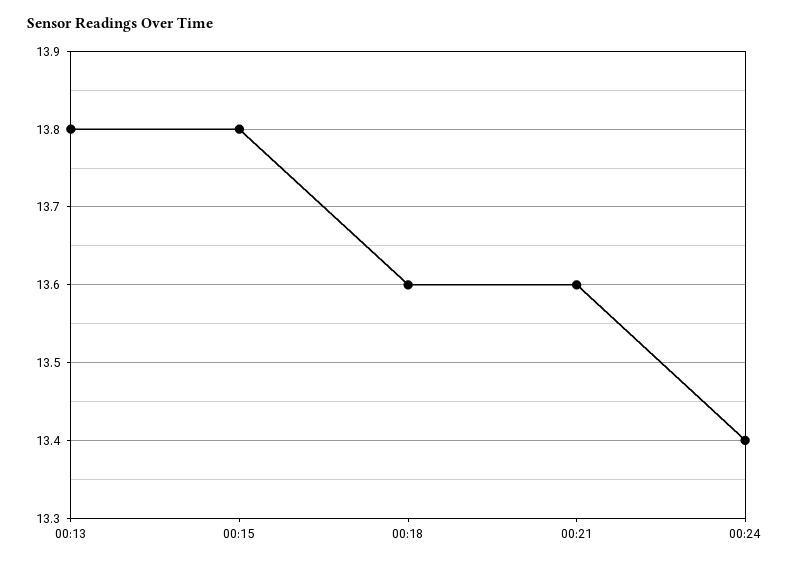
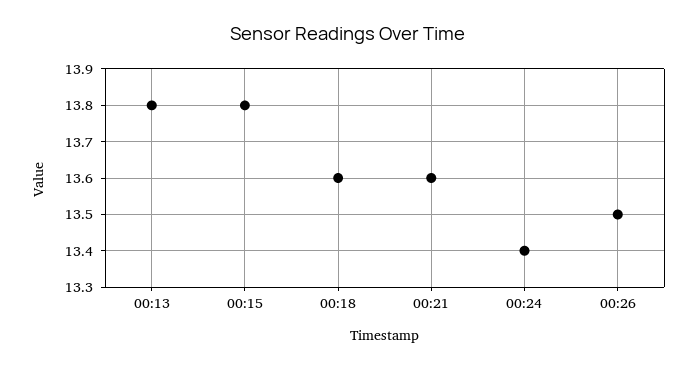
00:26: none -> 13.5

